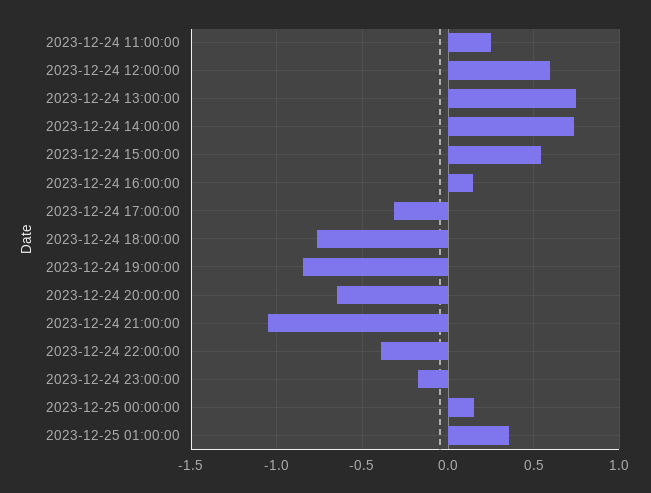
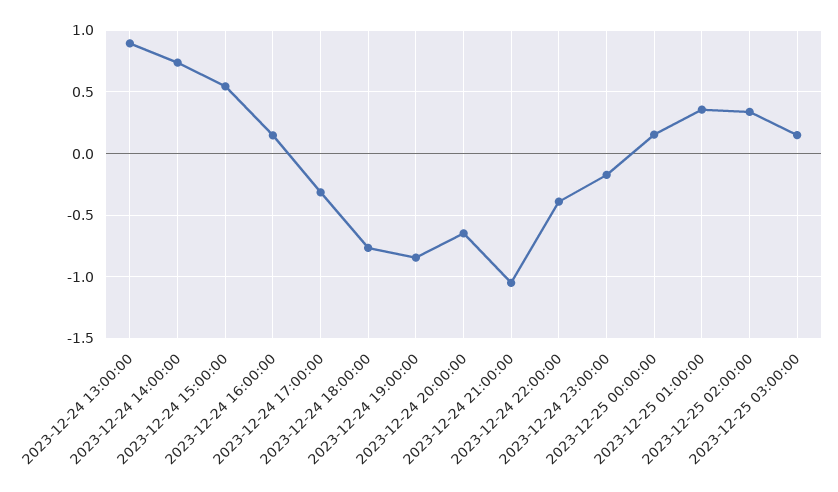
2023-12-24 11:00:00: 0.25 -> none
2023-12-24 12:00:00: 0.6 -> none
2023-12-24 13:00:00: 0.75 -> 0.9
2023-12-25 02:00:00: none -> 0.35
2023-12-25 03:00:00: none -> 0.15

